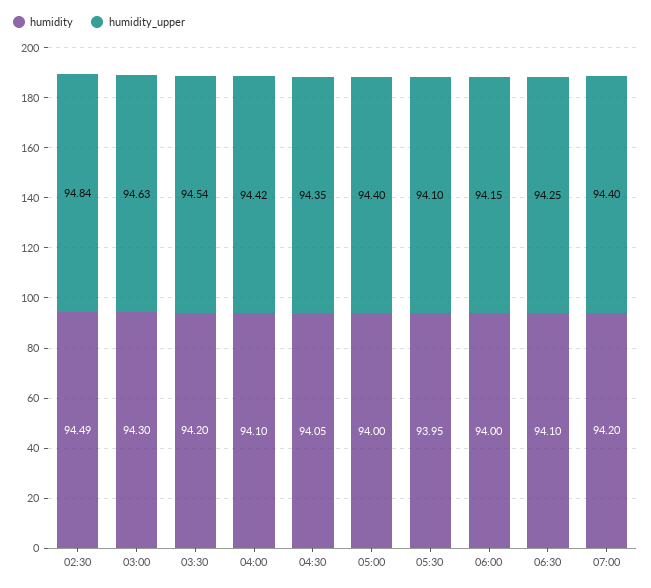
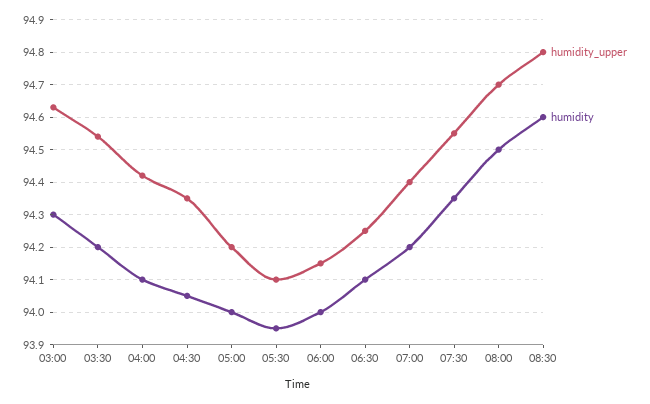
humidity, 02:30: 94.49 -> none
humidity_upper, 02:30: 94.84 -> none
humidity_upper, 05:00: 94.4 -> 94.2
humidity_upper, 07:30: none -> 94.55
humidity, 07:30: none -> 94.35
humidity_upper, 08:00: none -> 94.7
humidity, 08:00: none -> 94.5
humidity_upper, 08:30: none -> 94.8
humidity, 08:30: none -> 94.6

